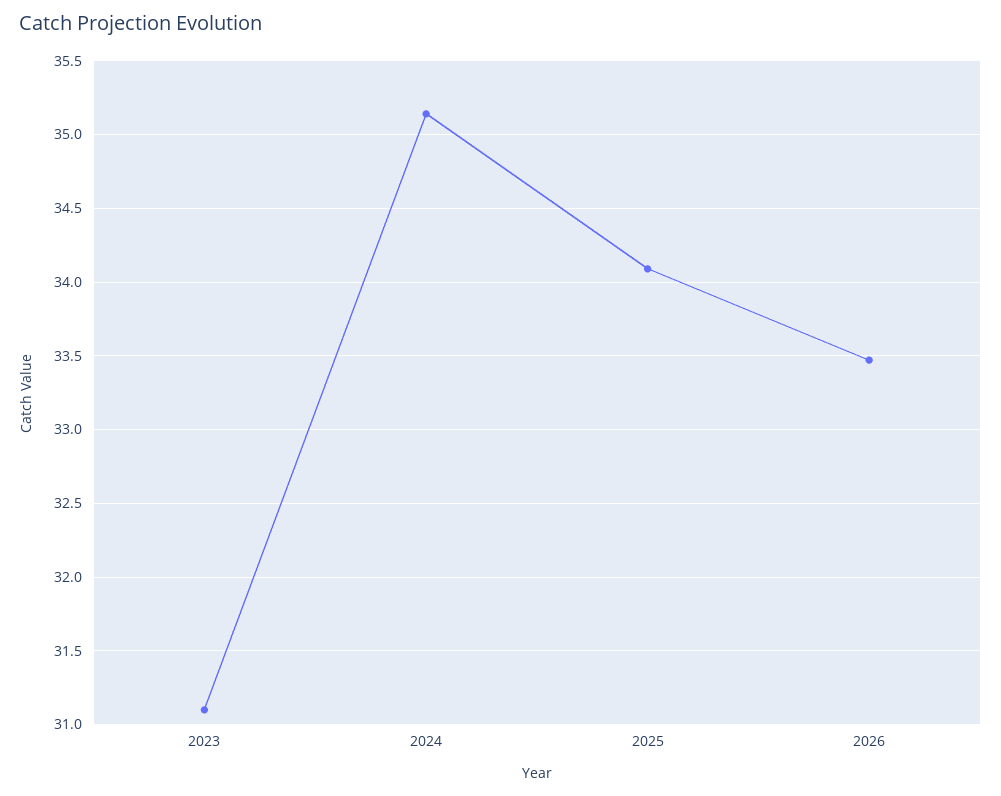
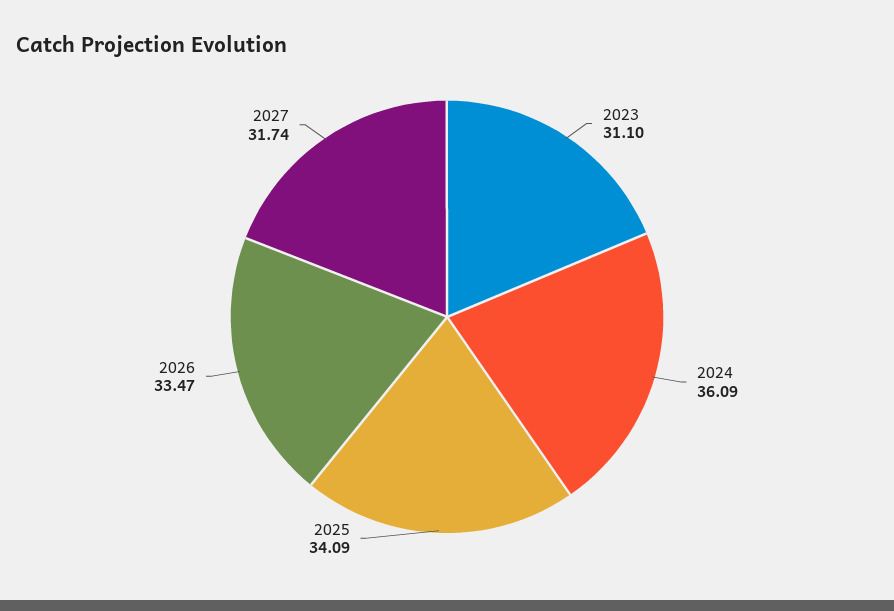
2024: 35.15 -> 36.09
2027: none -> 31.74

